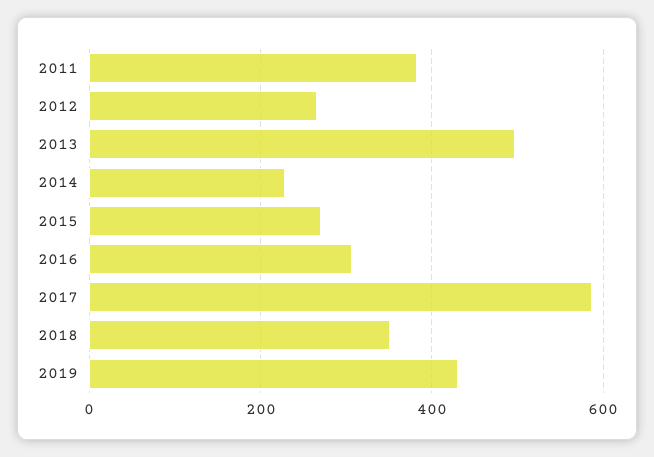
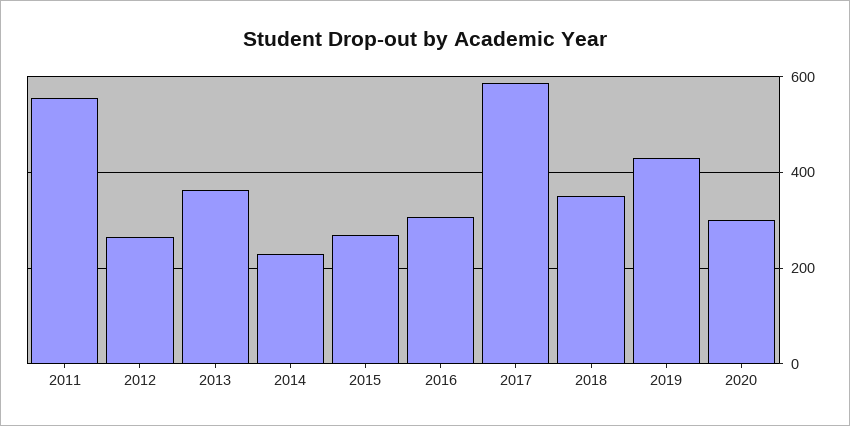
2011: 380 -> 560
2013: 500 -> 360
2020: none -> 300

